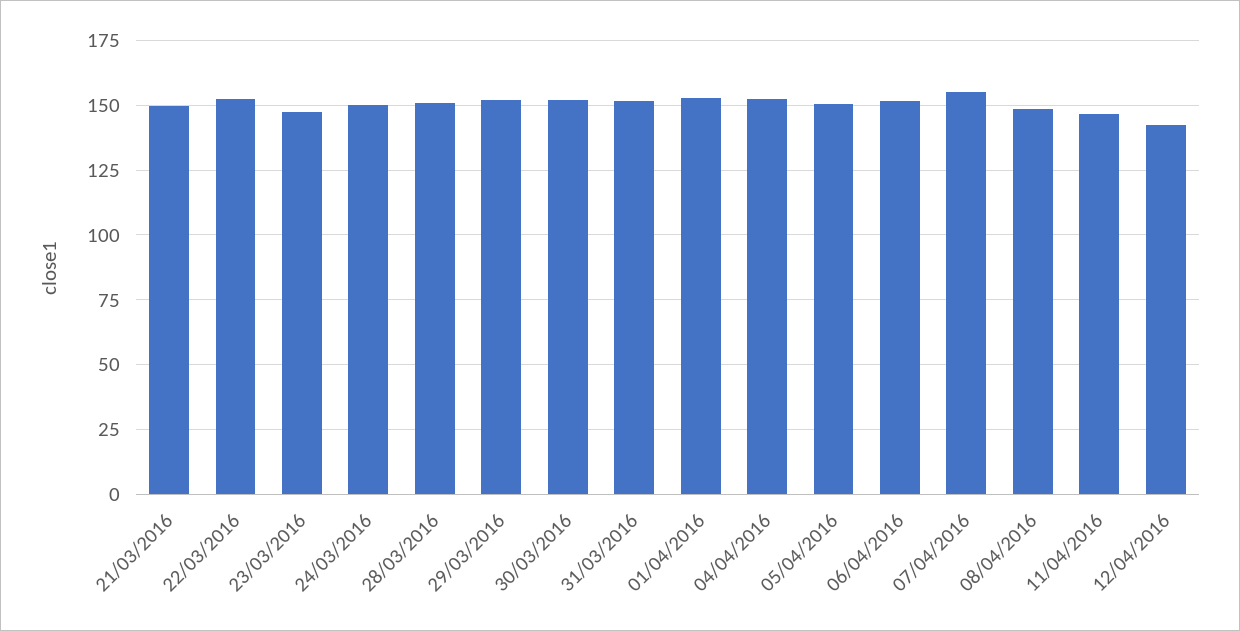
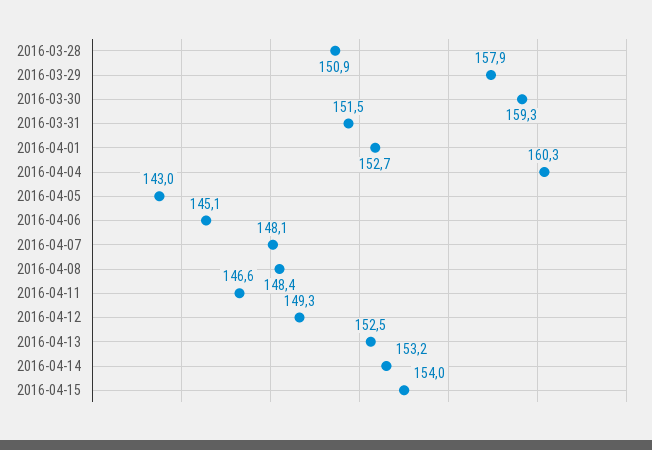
21/03/2016: 150 -> none
22/03/2016: 152.5 -> none
23/03/2016: 147.5 -> none
24/03/2016: 150 -> none
29/03/2016: 152.5 -> 157.9
30/03/2016: 152.5 -> 159.3
04/04/2016: 152.5 -> 160.3
05/04/2016: 150 -> 143
06/04/2016: 152.5 -> 145.1
07/04/2016: 155 -> 148.1
12/04/2016: 142.5 -> 149.3
2016-04-13: none -> 152.5
2016-04-14: none -> 153.2
2016-04-15: none -> 154

